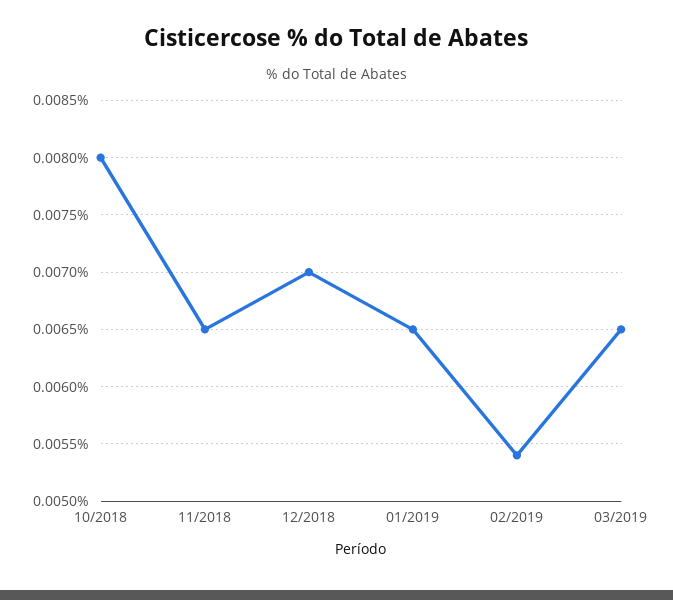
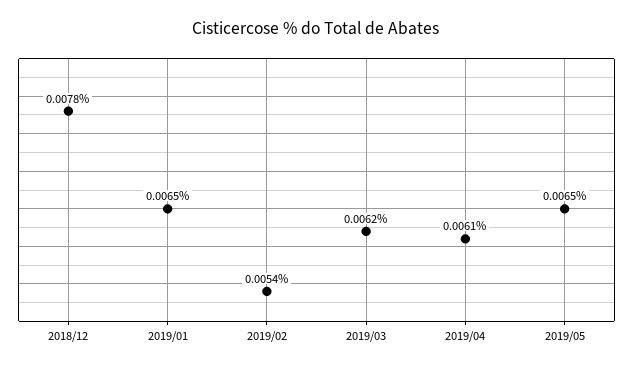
10/2018: 0.008 -> none
11/2018: 0.0065 -> none
12/2018: 0.007 -> 0.0078
03/2019: 0.0065 -> 0.0062
2019/04: none -> 0.0061
2019/05: none -> 0.0065

